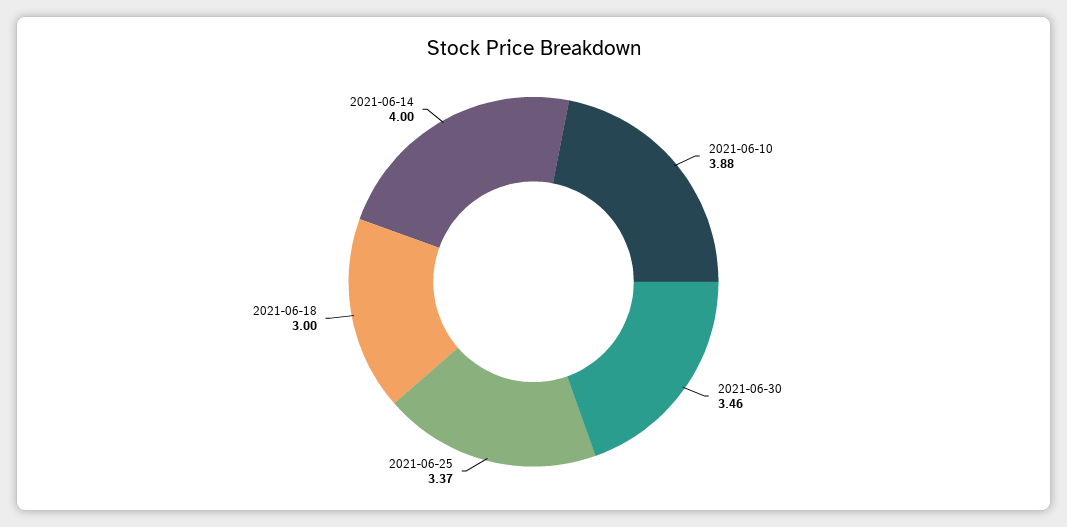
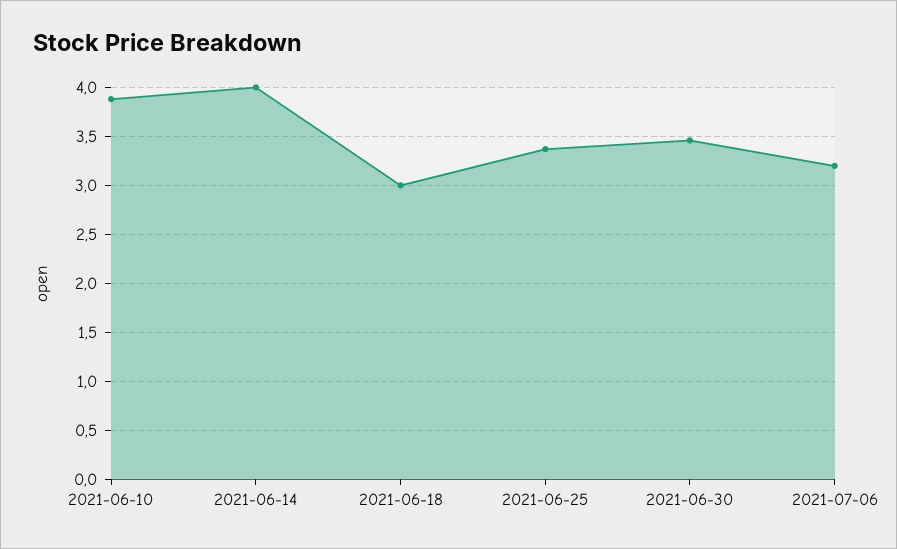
2021-07-06: none -> 3.2

